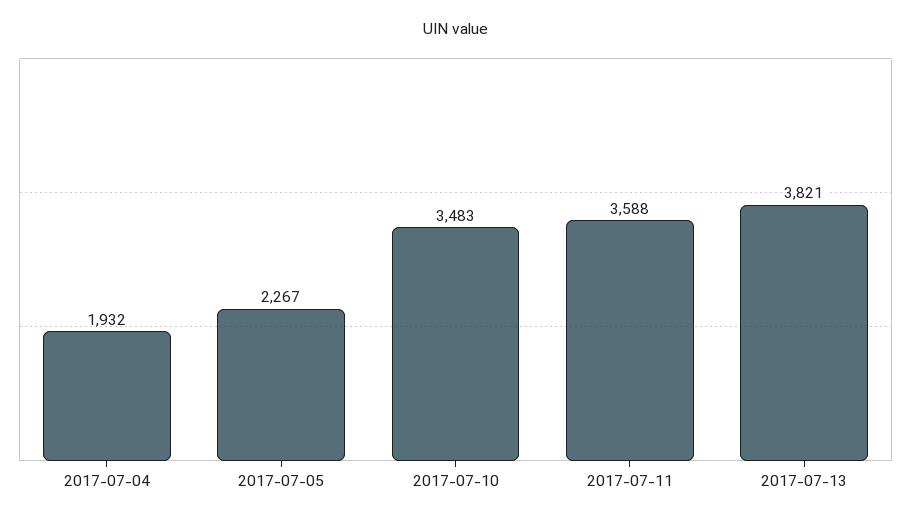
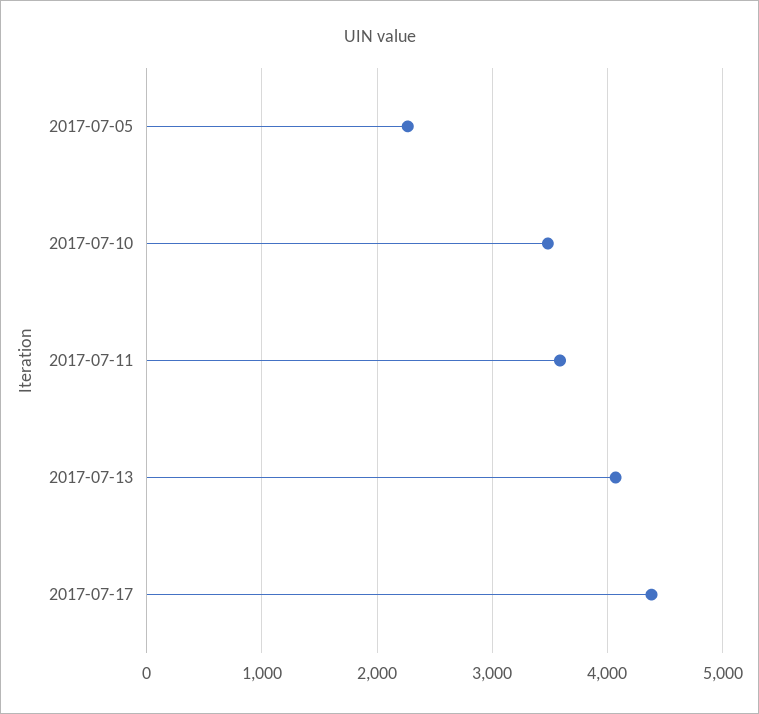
2017-07-04: 1932 -> none
2017-07-13: 3821 -> 4100
2017-07-17: none -> 4400

